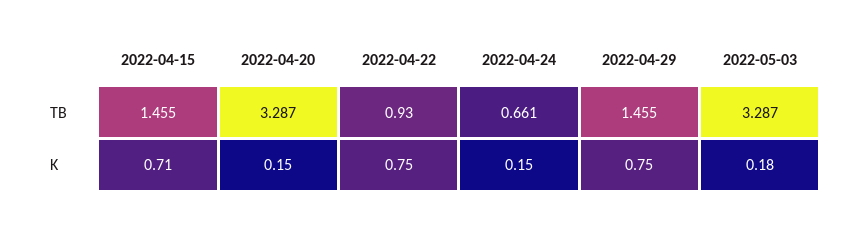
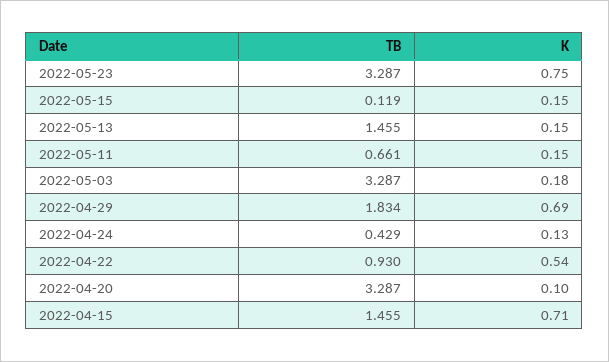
2022-04-24, TB: 0.661 -> 0.429
2022-04-29, TB: 1.455 -> 1.834
2022-04-20, K: 0.15 -> 0.1
2022-04-22, K: 0.75 -> 0.54
2022-04-24, K: 0.15 -> 0.13
2022-04-29, K: 0.75 -> 0.69
2022-05-23, TB: none -> 3.287
2022-05-23, K: none -> 0.75
2022-05-15, TB: none -> 0.119
2022-05-15, K: none -> 0.15
2022-05-13, TB: none -> 1.455
2022-05-13, K: none -> 0.15
2022-05-11, TB: none -> 0.661
2022-05-11, K: none -> 0.15

